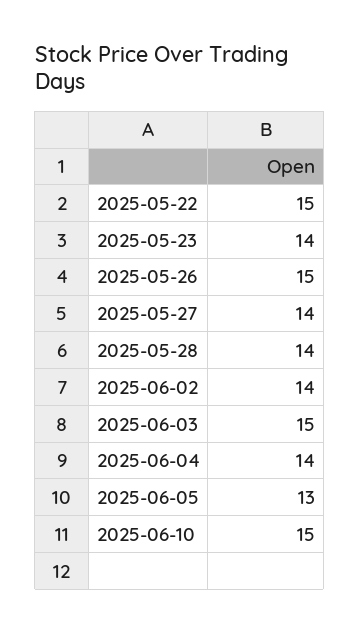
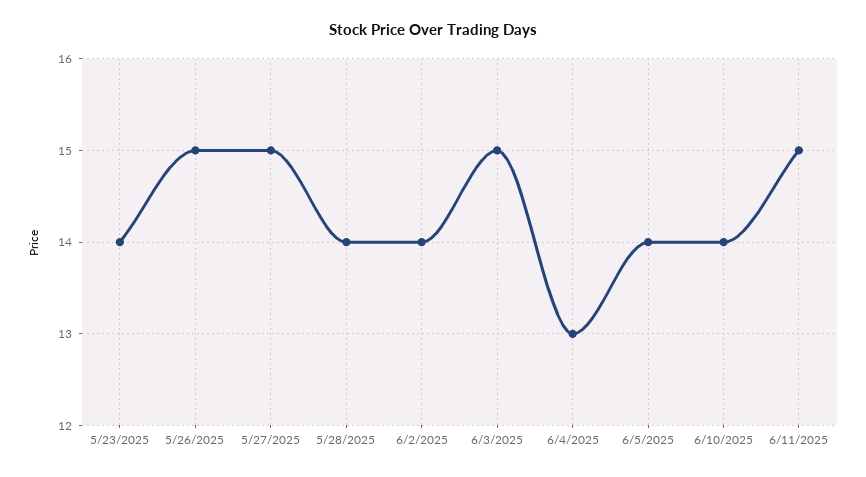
2025-05-22: 15 -> none
2025-05-27: 14 -> 15
2025-06-04: 14 -> 13
2025-06-05: 13 -> 14
2025-06-10: 15 -> 14
6/11/2025: none -> 15

